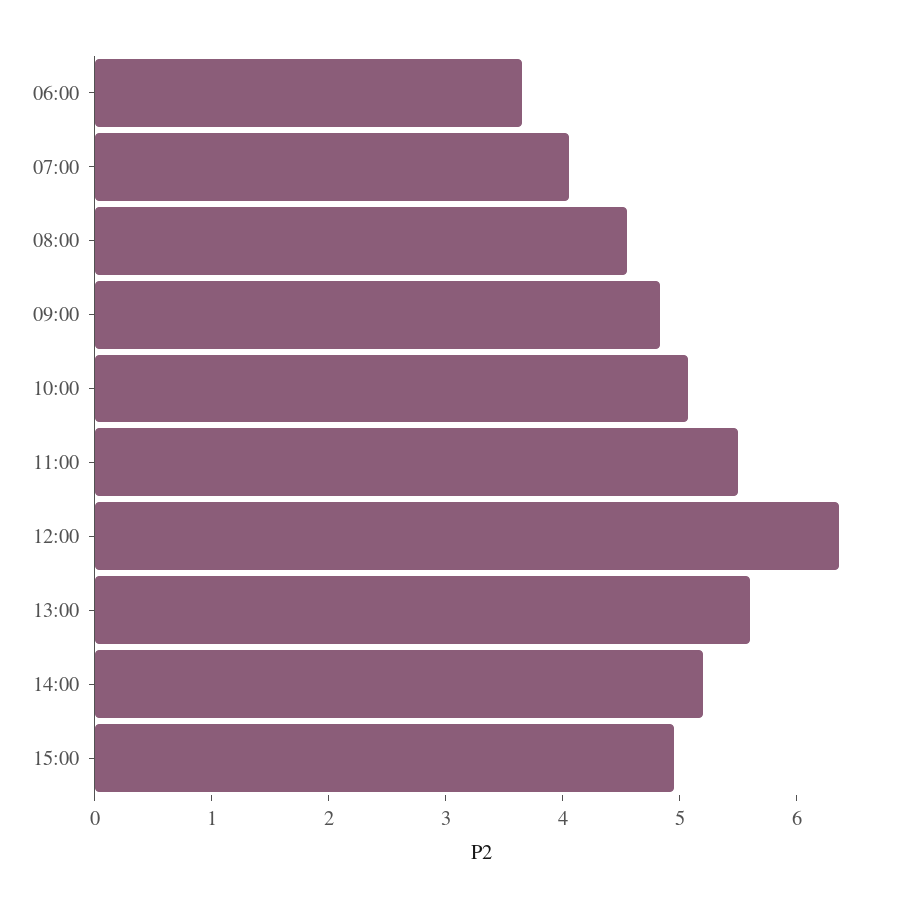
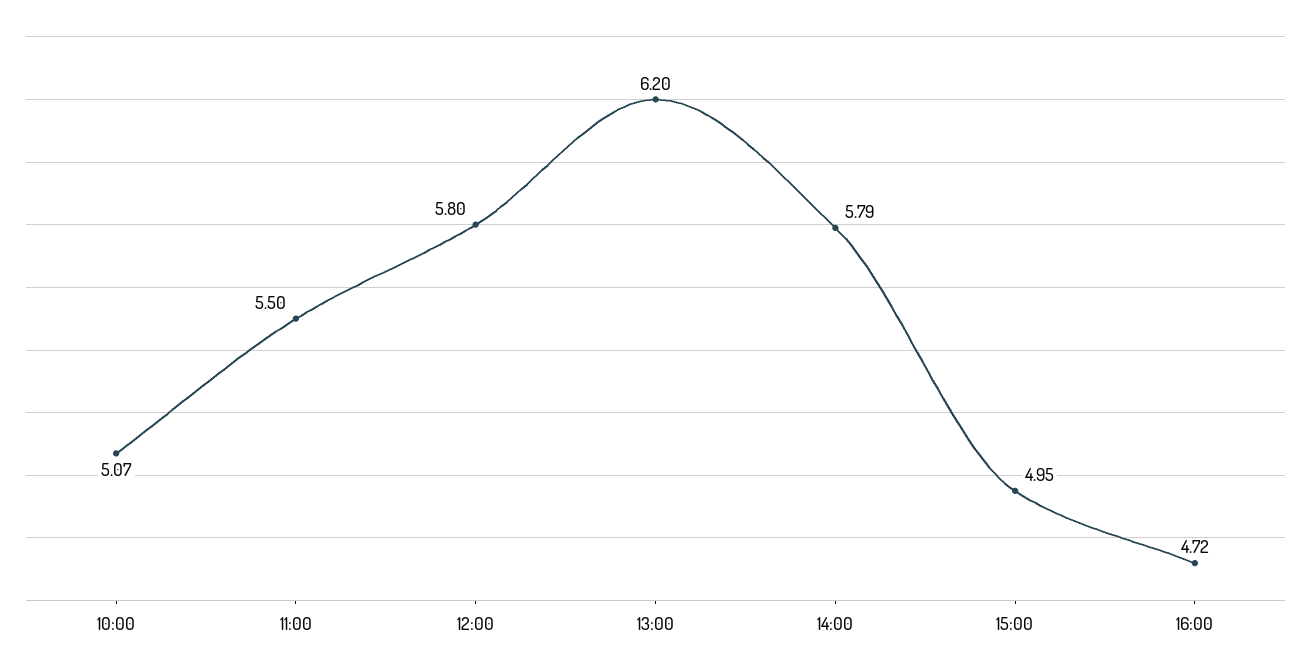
06:00: 3.6 -> none
07:00: 4 -> none
08:00: 4.6 -> none
09:00: 4.8 -> none
12:00: 6.4 -> 5.8
13:00: 5.6 -> 6.2
14:00: 5.2 -> 5.79
16:00: none -> 4.72

